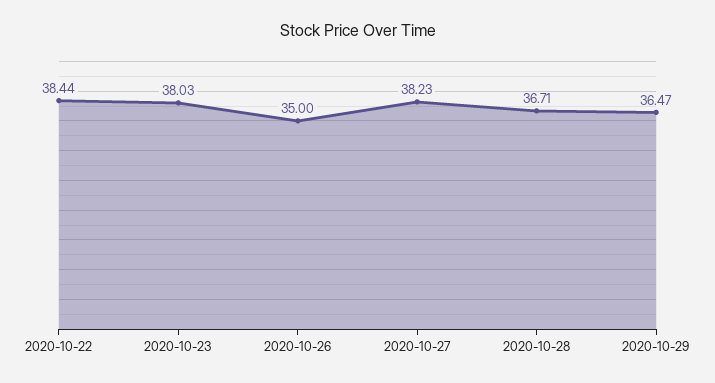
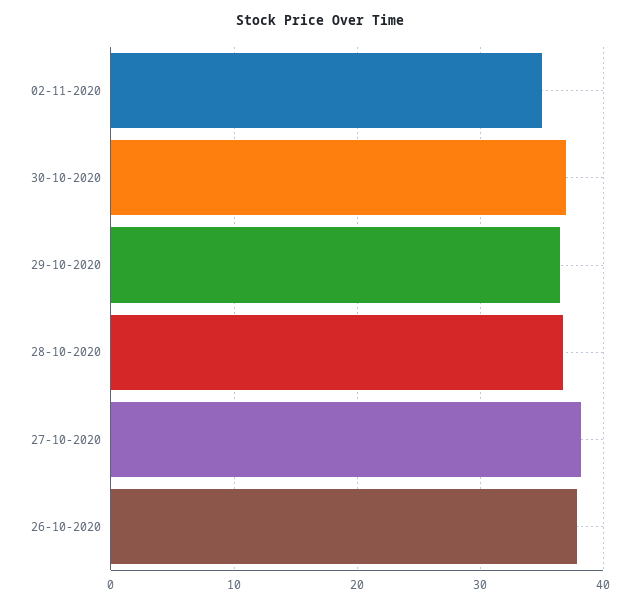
2020-10-22: 38.44 -> none
2020-10-23: 38.03 -> none
2020-10-26: 35 -> 38
02-11-2020: none -> 35
30-10-2020: none -> 37

